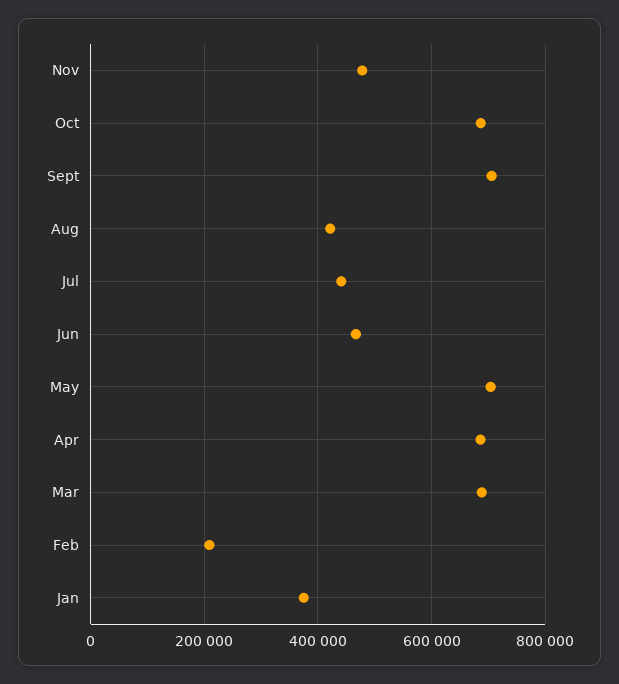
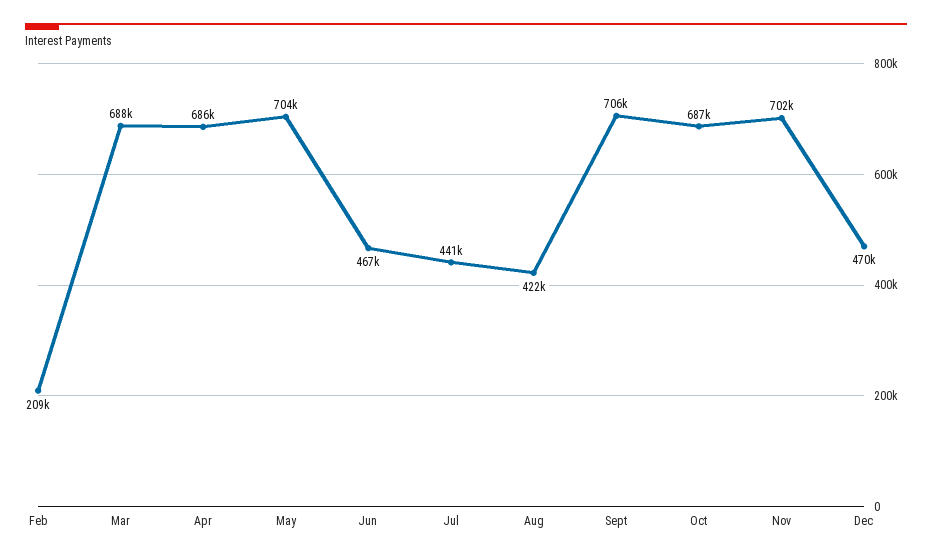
Nov: 480000 -> 702000
Jan: 380000 -> none
Dec: none -> 470000

